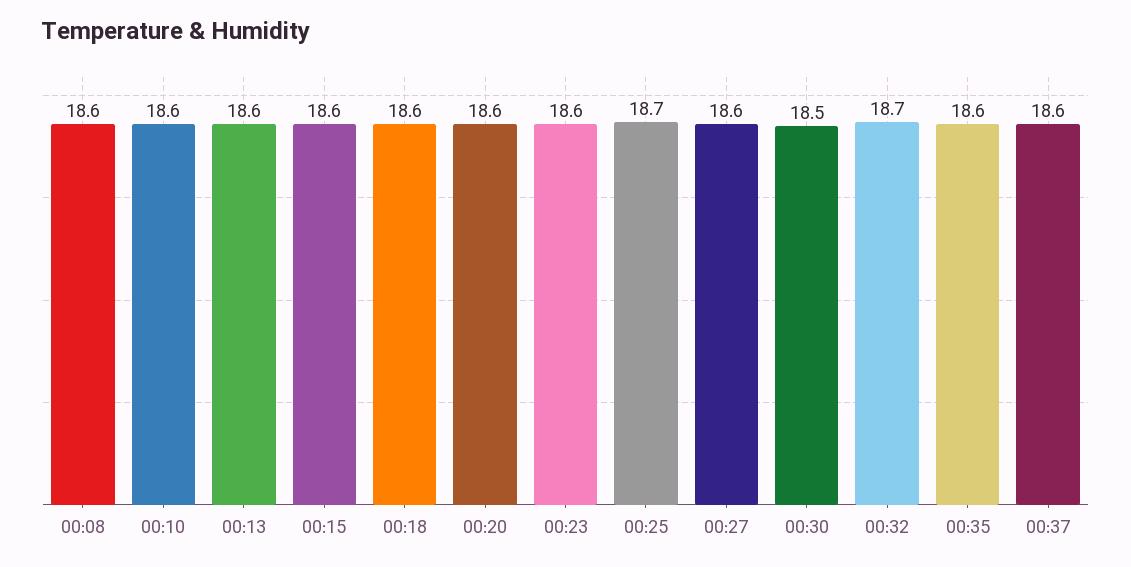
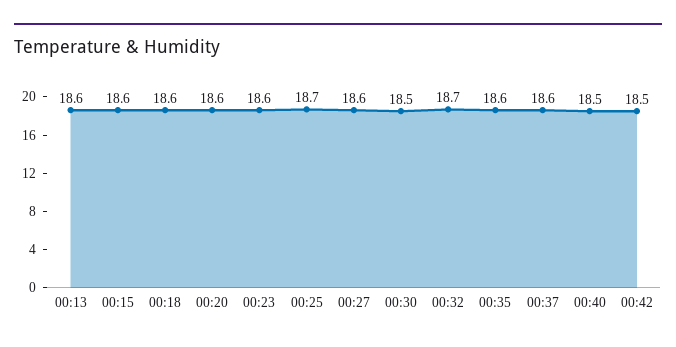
00:08: 18.6 -> none
00:10: 18.6 -> none
00:40: none -> 18.5
00:42: none -> 18.5

